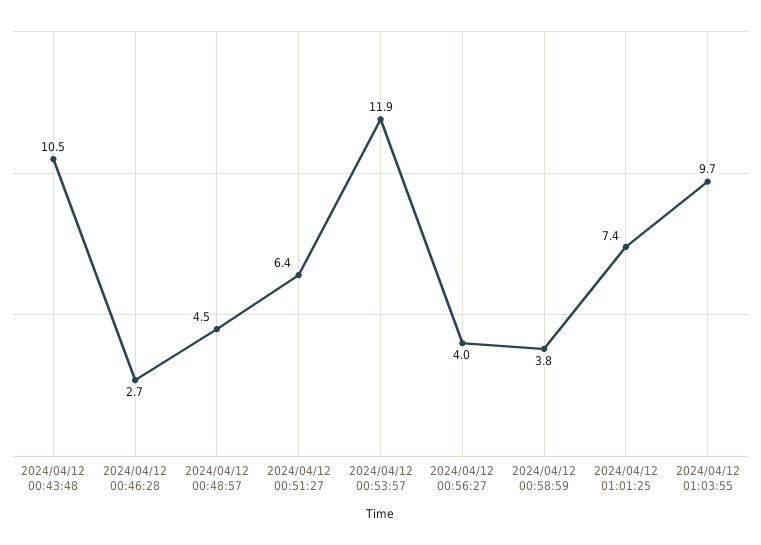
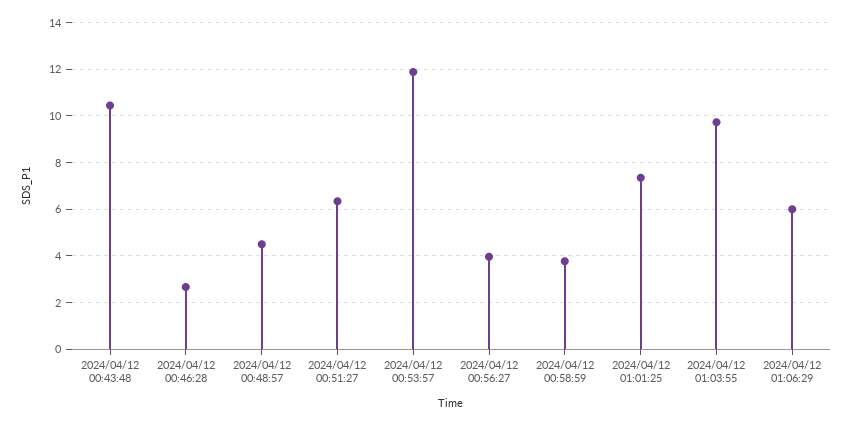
2024/04/12 01:06:29: none -> 6

